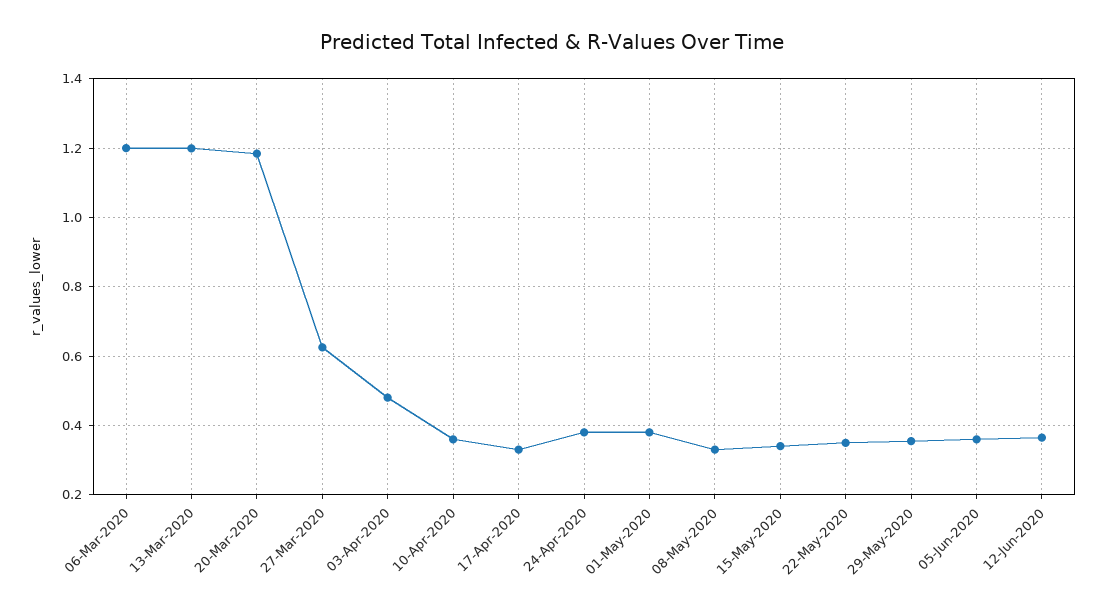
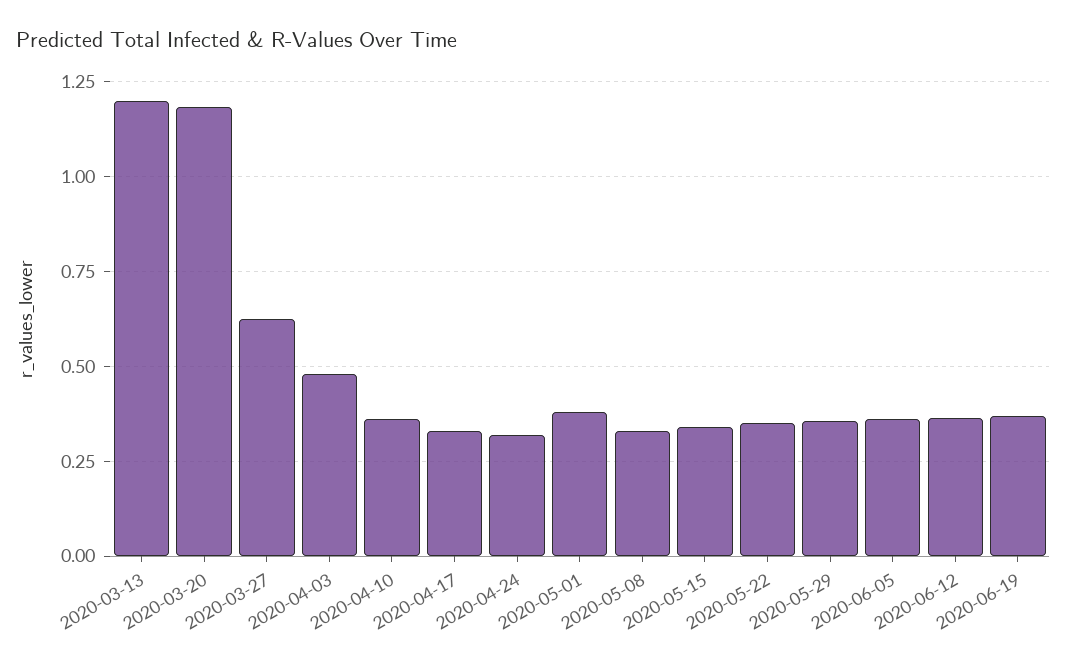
06-Mar-2020: 1.2 -> none
24-Apr-2020: 0.38 -> 0.325
2020-06-19: none -> 0.375

